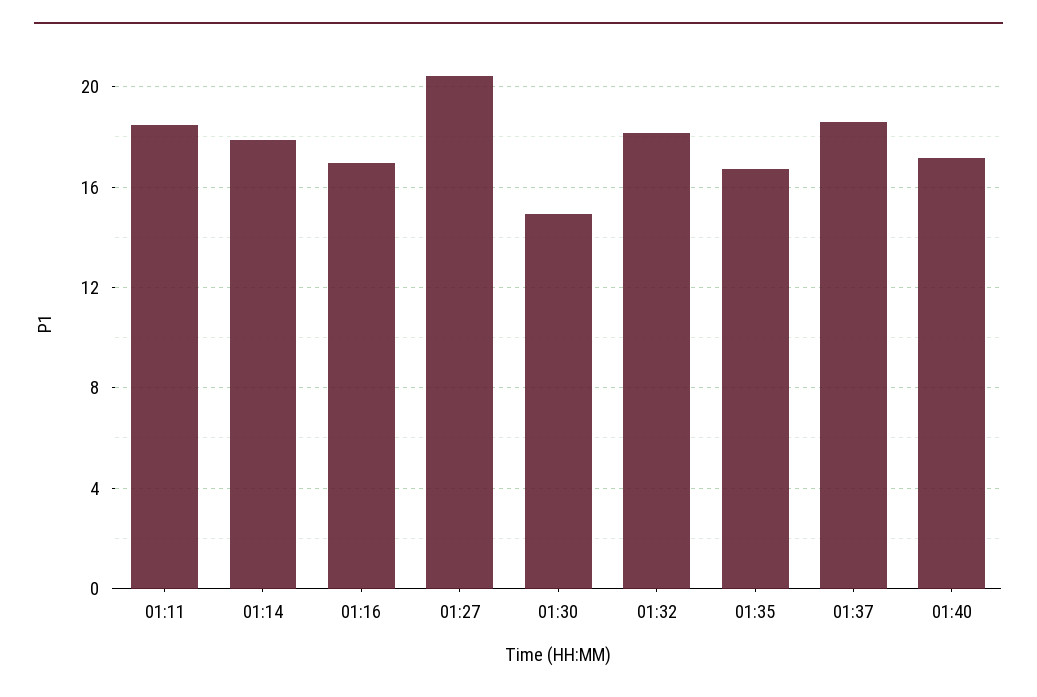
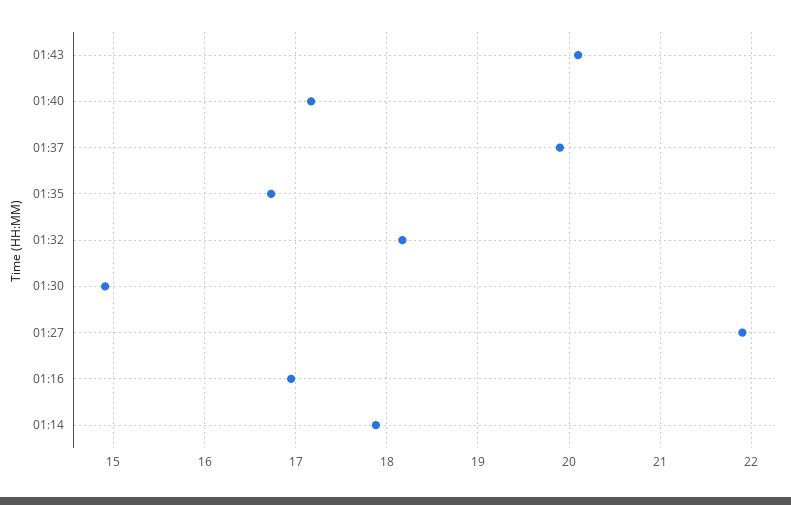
01:11: 18.5 -> none
01:27: 20.5 -> 21.9
01:37: 18.5 -> 19.9
01:43: none -> 20.1

